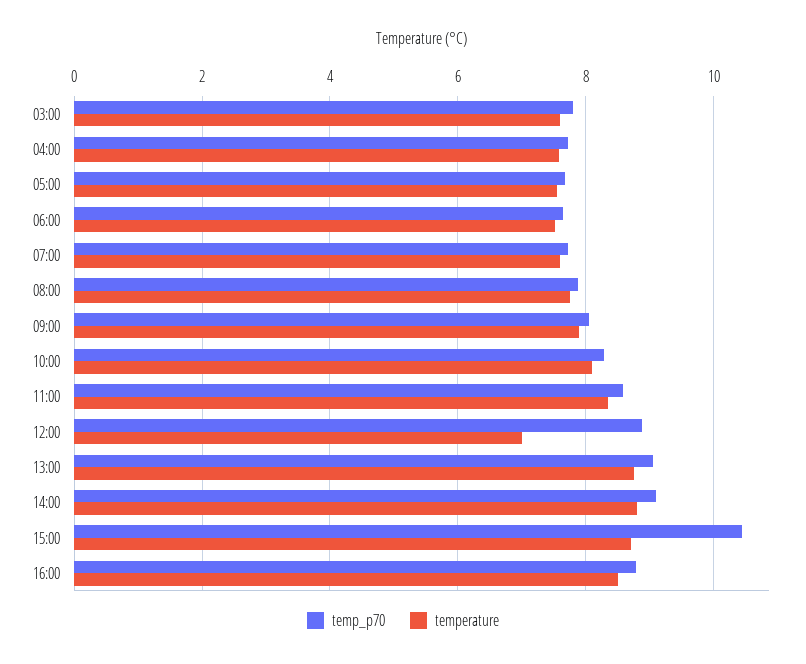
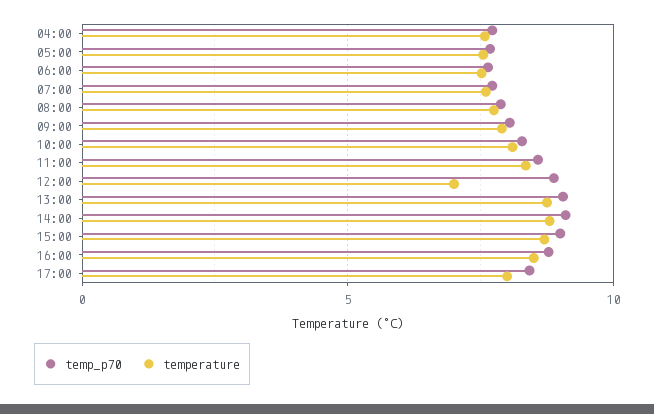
temp_p70, 03:00: 7.8 -> none
temperature, 03:00: 7.6 -> none
temp_p70, 15:00: 10.4 -> 9
temp_p70, 17:00: none -> 8.5
temperature, 17:00: none -> 8

